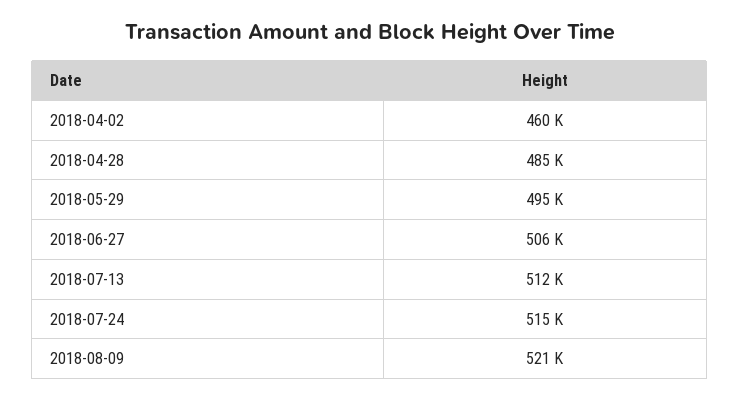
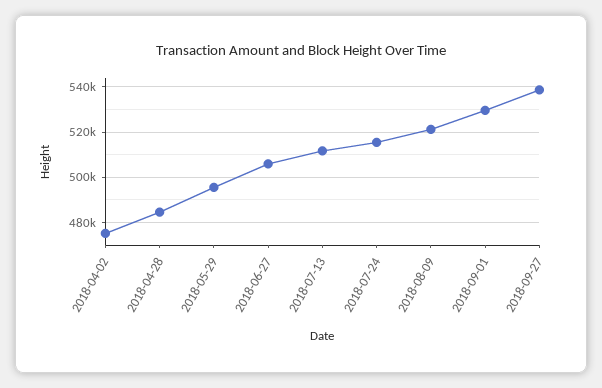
2018-04-02: 460000 -> 475000
2018-09-01: none -> 530000
2018-09-27: none -> 540000

